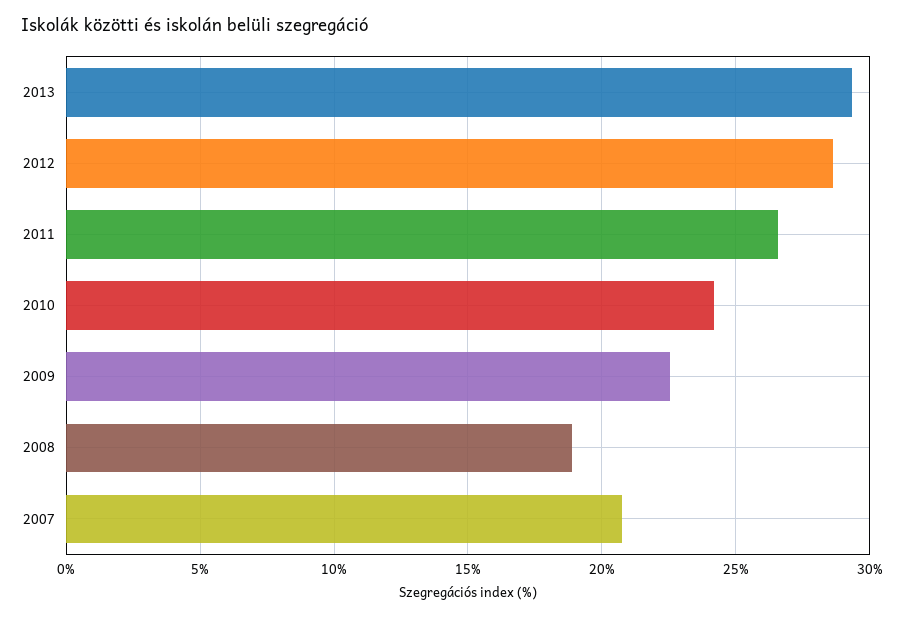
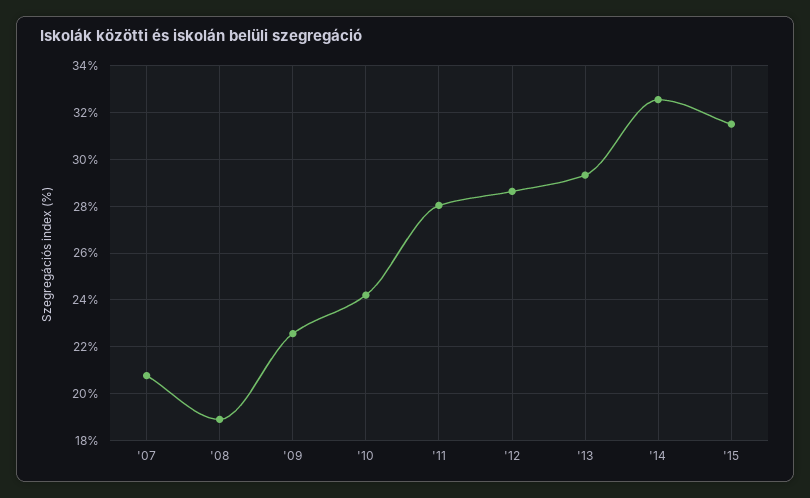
2011: 26.5 -> 28
'14: none -> 32.5
'15: none -> 31.5

